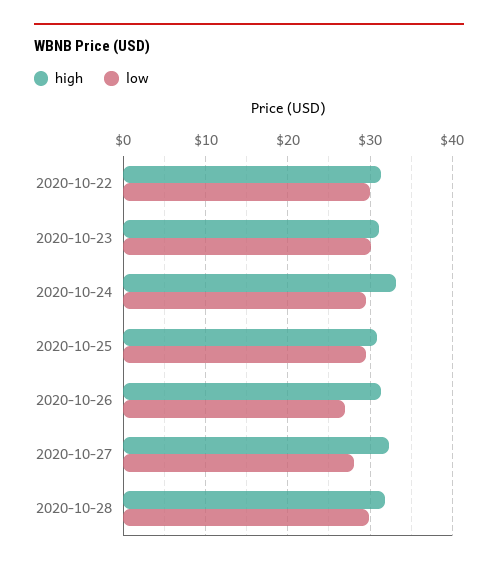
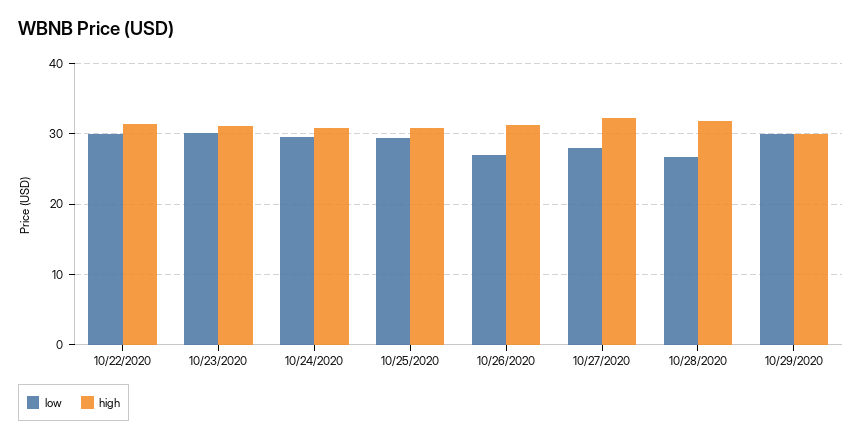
high, 2020-10-24: 33 -> 31
low, 2020-10-28: 30 -> 27
low, 10/29/2020: none -> 30
high, 10/29/2020: none -> 30

